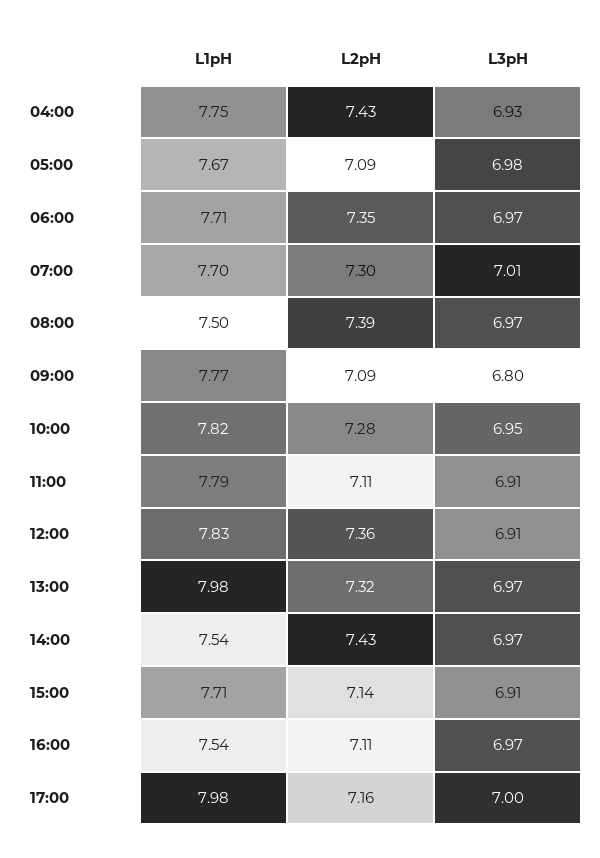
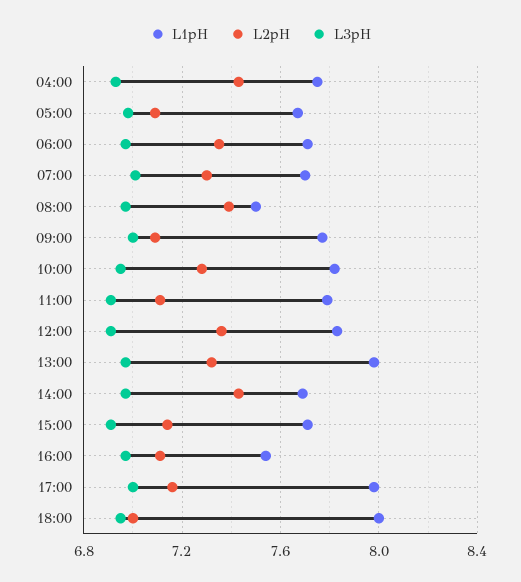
L3pH, 09:00: 6.8 -> 7
L1pH, 14:00: 7.54 -> 7.7
L1pH, 18:00: none -> 8
L2pH, 18:00: none -> 7
L3pH, 18:00: none -> 6.95

